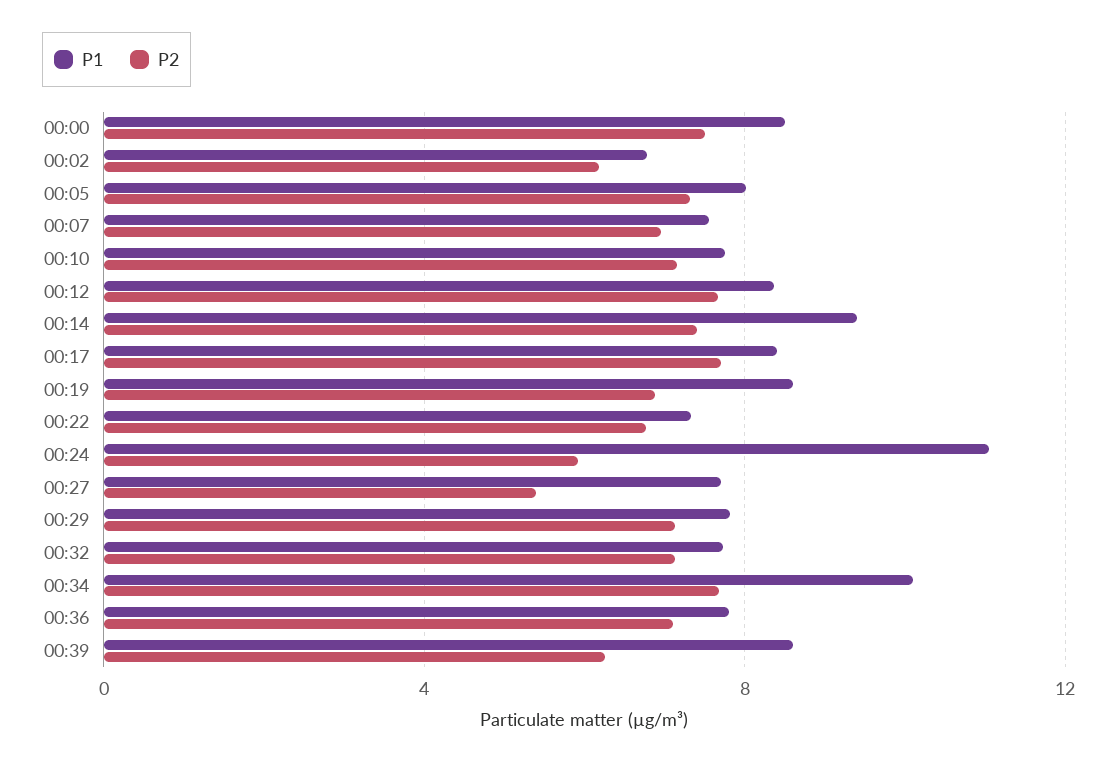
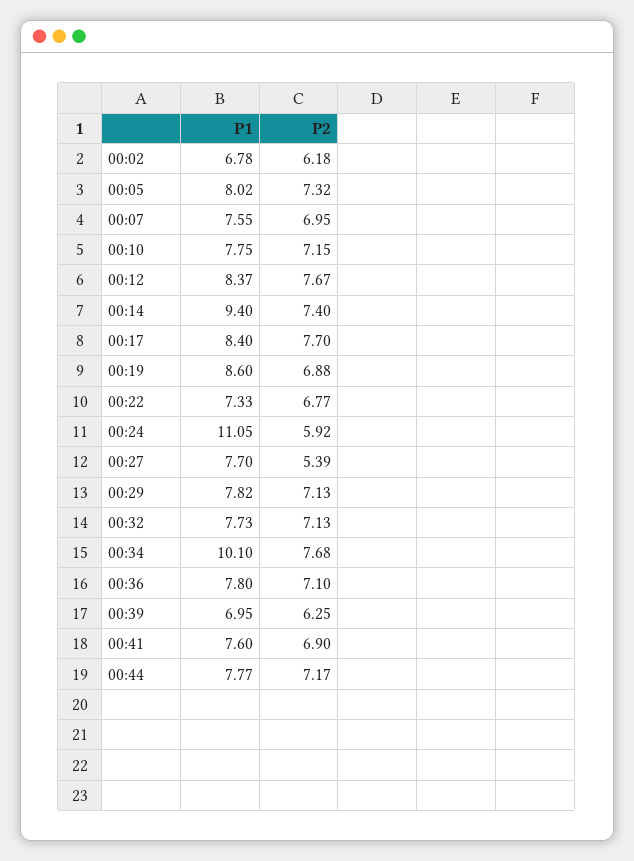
P1, 00:00: 8.5 -> none
P2, 00:00: 7.5 -> none
P1, 00:39: 8.5 -> 6.95
P1, 00:41: none -> 7.6
P2, 00:41: none -> 6.9
P1, 00:44: none -> 7.77
P2, 00:44: none -> 7.17

